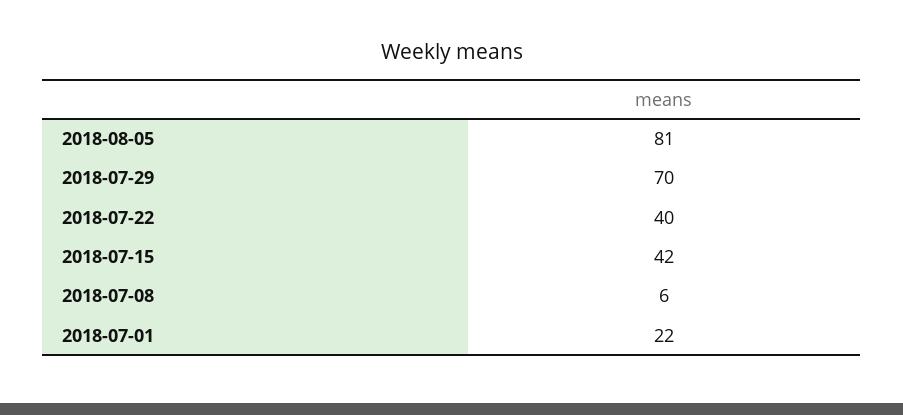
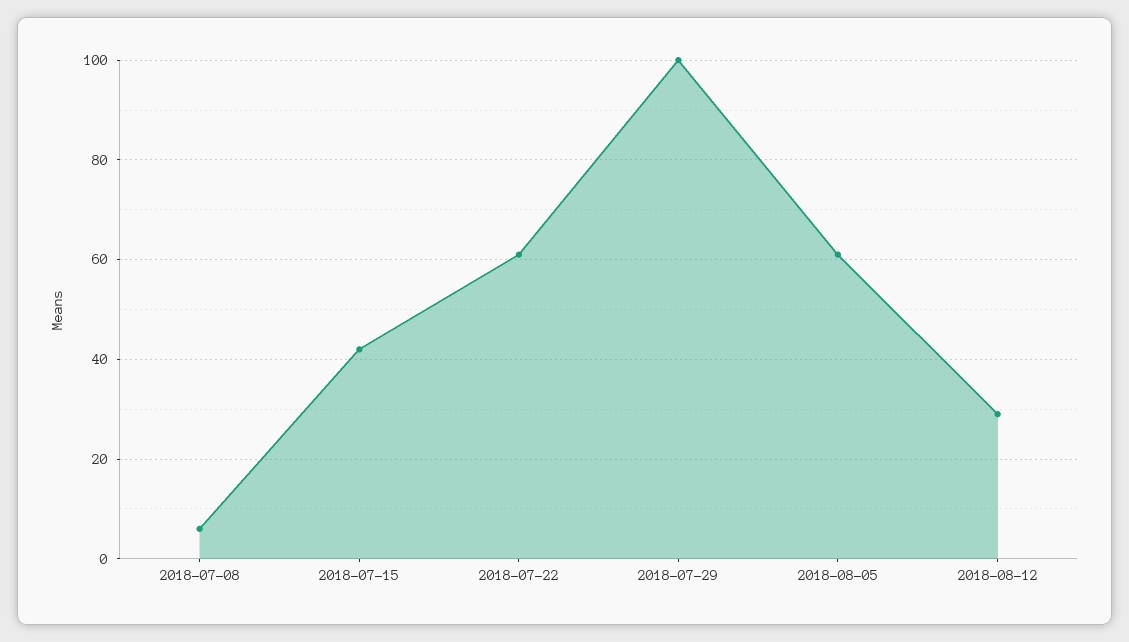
2018-08-05: 81 -> 60
2018-07-29: 70 -> 100
2018-07-22: 40 -> 60
2018-07-01: 22 -> none
2018-08-12: none -> 30

